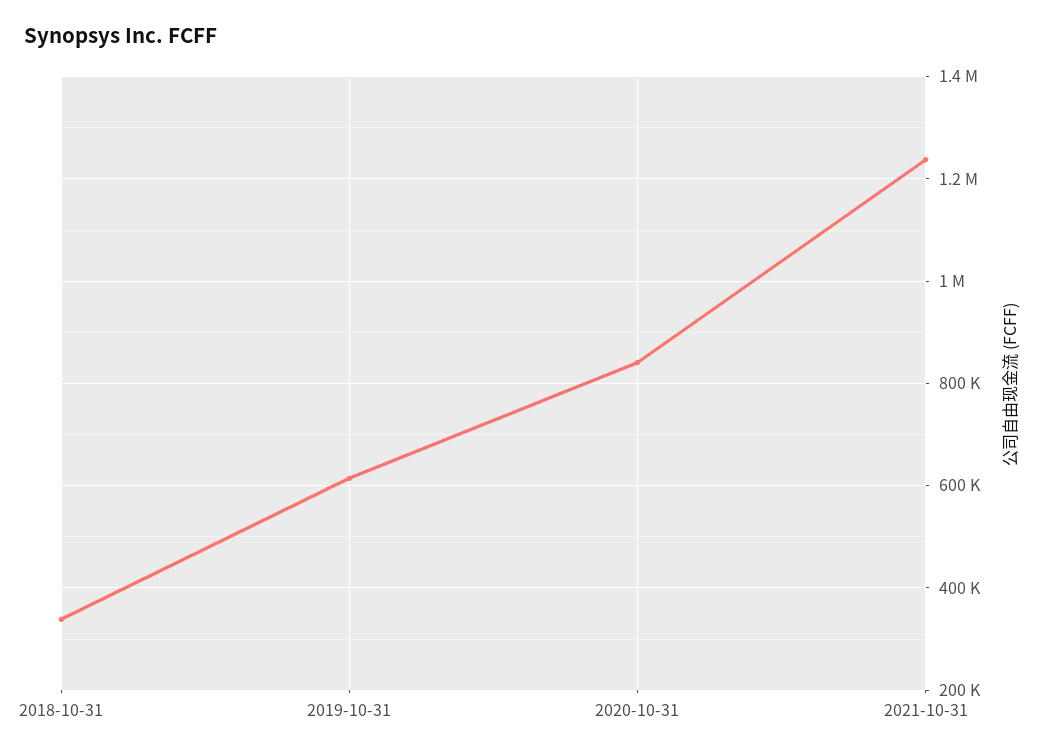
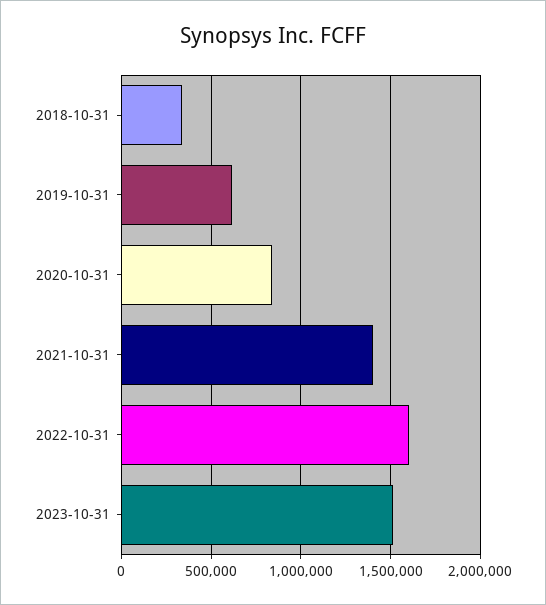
2021-10-31: 1240000 -> 1400000
2022-10-31: none -> 1600000
2023-10-31: none -> 1500000

